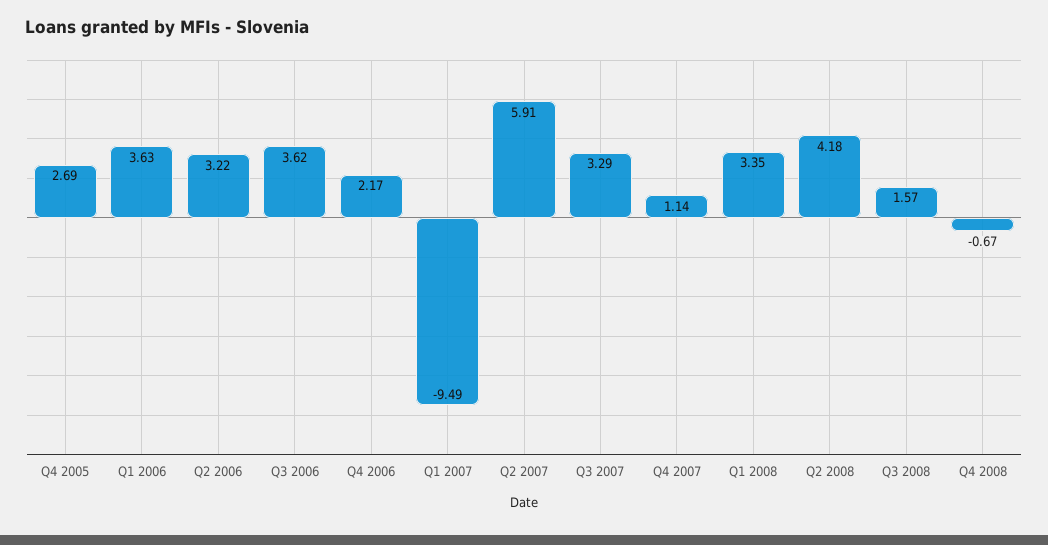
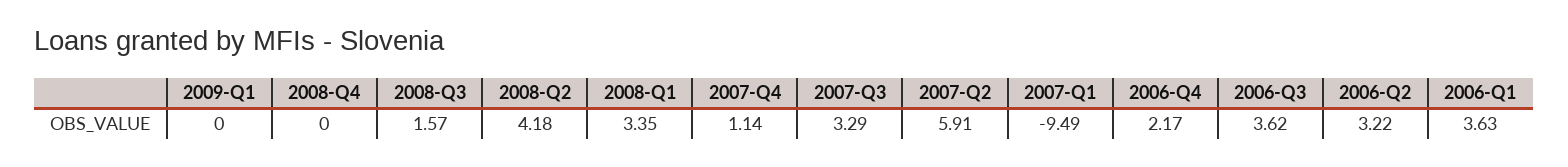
Q4 2005: 2.69 -> none
Q4 2008: -0.67 -> 0
2009-Q1: none -> 0

